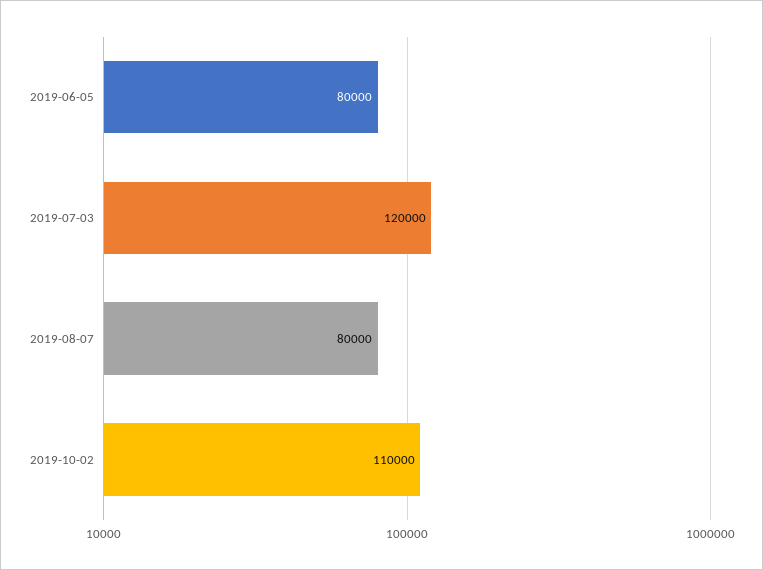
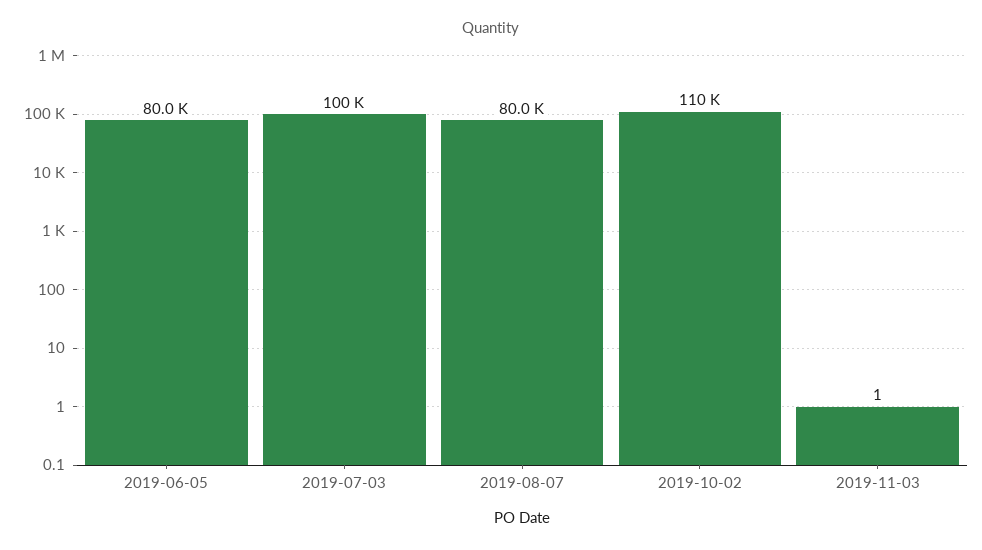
2019-07-03: 120000 -> 100000
2019-11-03: none -> 1

